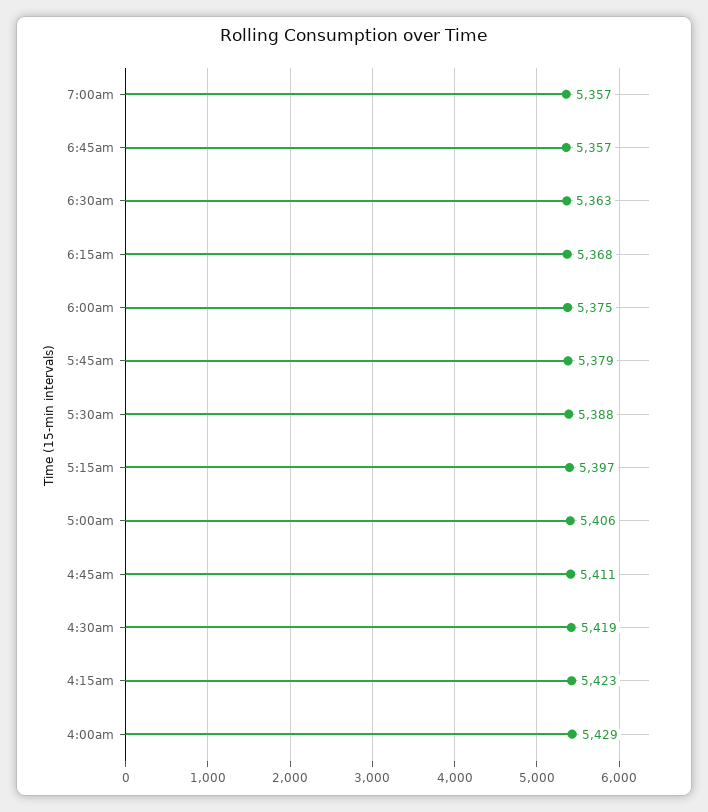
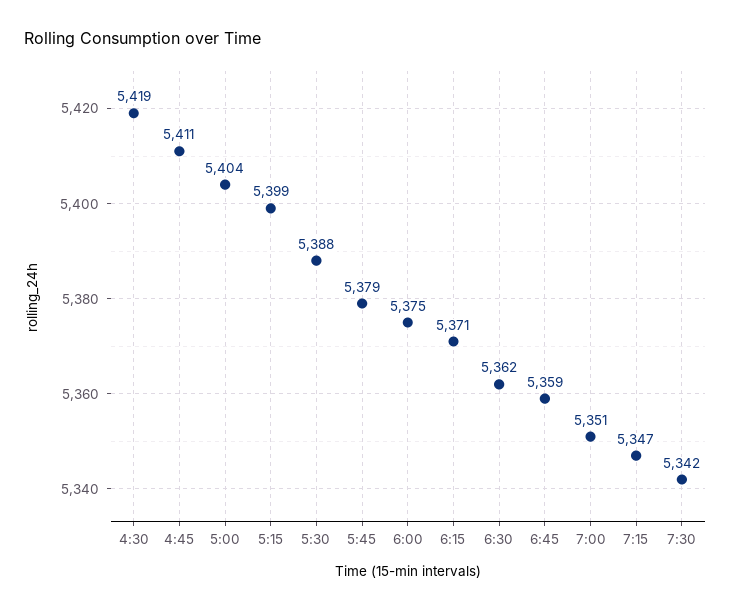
7:00am: 5357 -> 5351
6:45am: 5357 -> 5359
6:30am: 5363 -> 5362
6:15am: 5368 -> 5371
5:15am: 5397 -> 5399
5:00am: 5406 -> 5404
4:15am: 5423 -> none
4:00am: 5429 -> none
7:15: none -> 5347
7:30: none -> 5342

